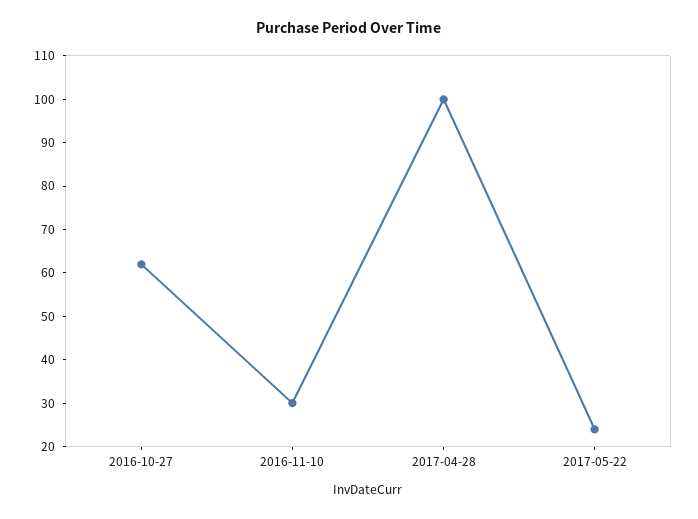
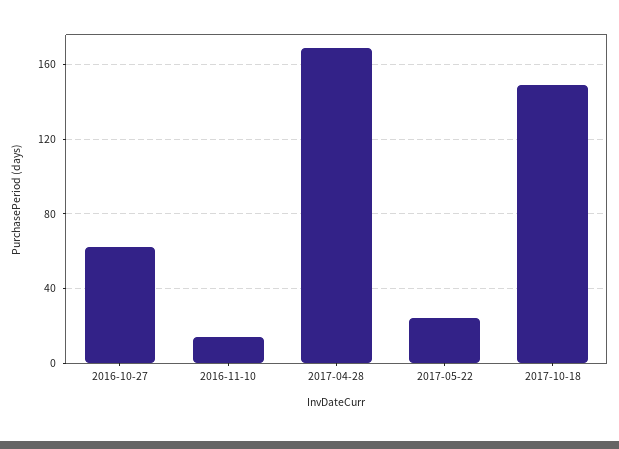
2016-11-10: 30 -> 15
2017-04-28: 100 -> 170
2017-10-18: none -> 150

